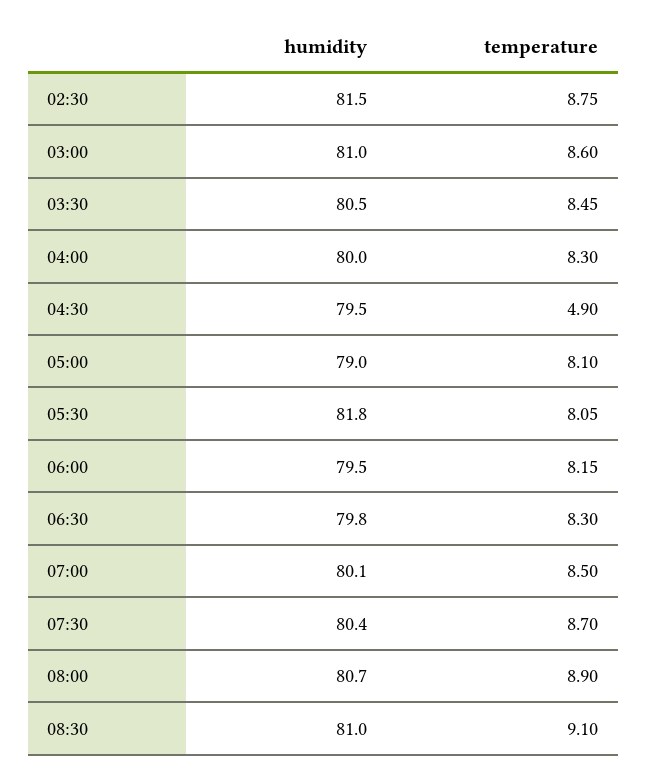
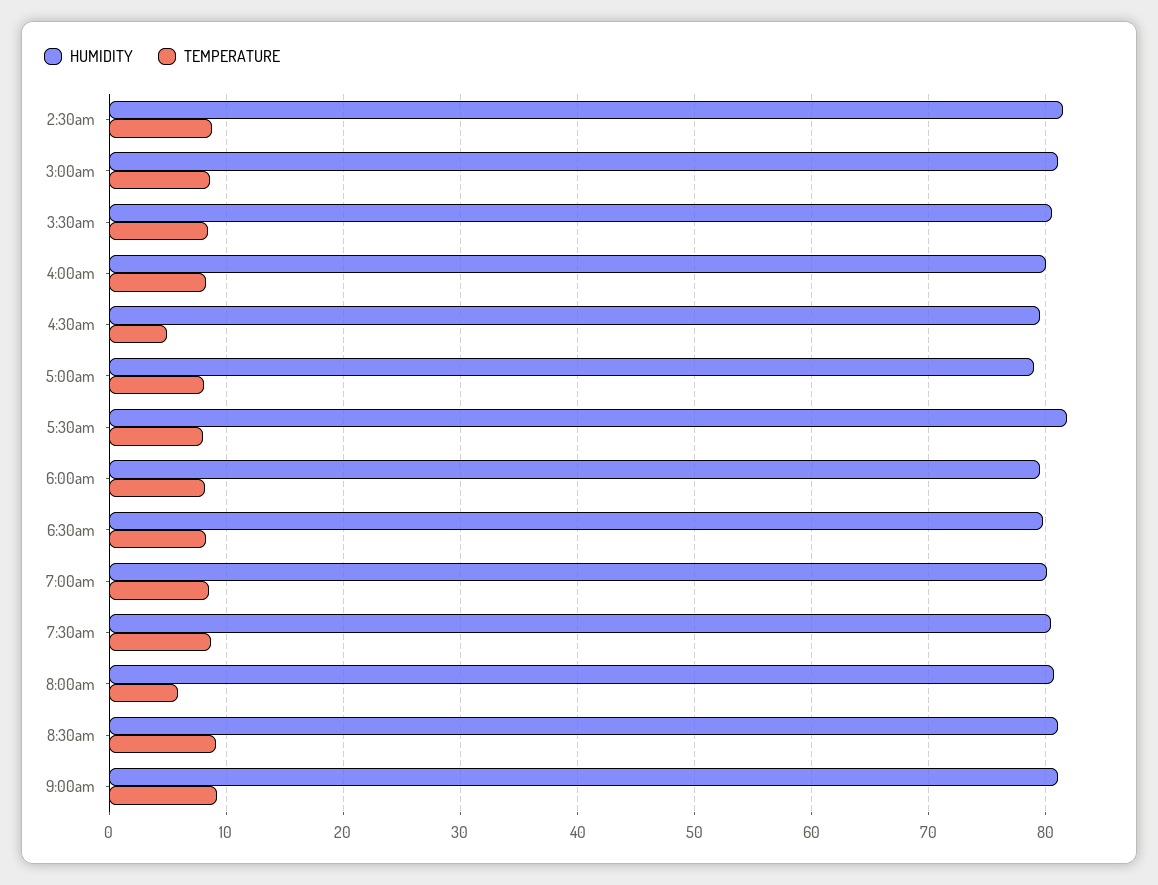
temperature, 08:00: 8.9 -> 6
humidity, 9:00am: none -> 81
temperature, 9:00am: none -> 9

